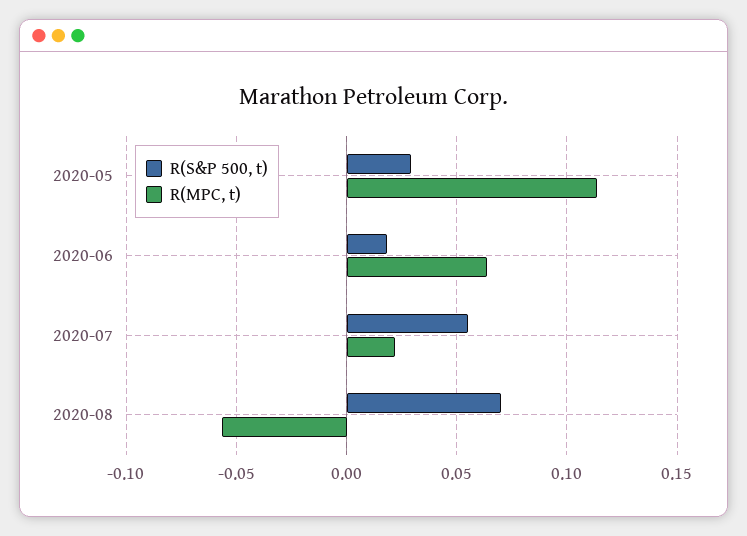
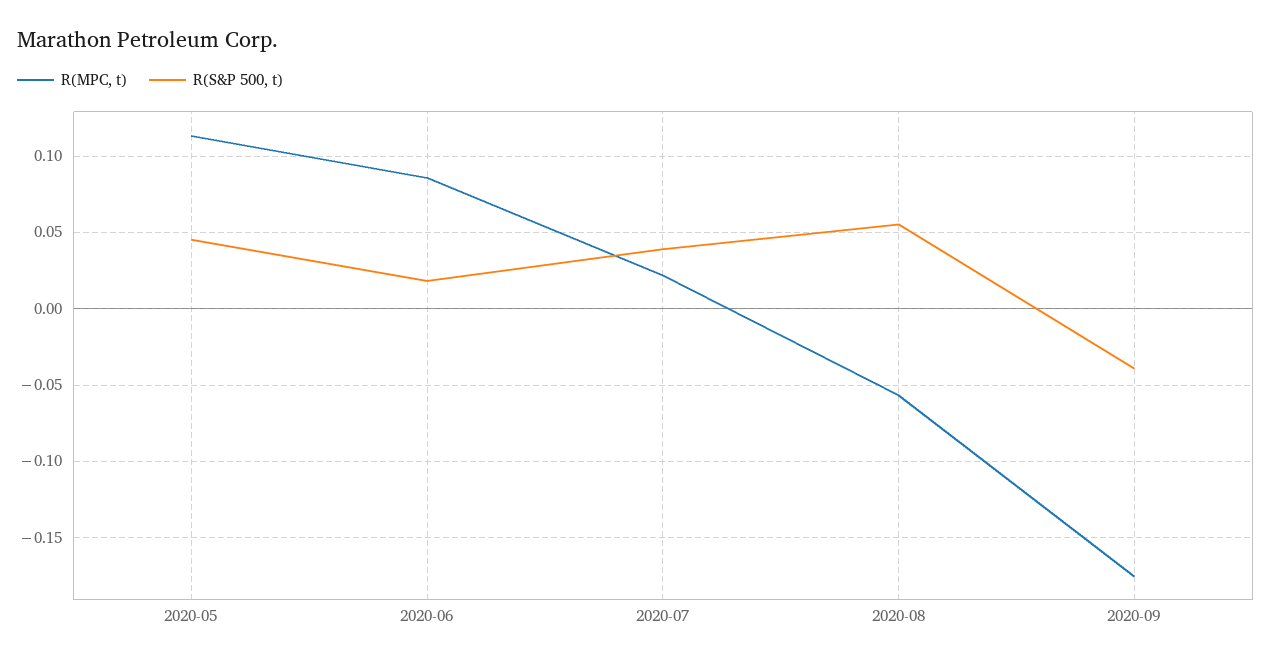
R(S&P 500, t), 2020-05: 0.03 -> 0.045
R(MPC, t), 2020-06: 0.065 -> 0.085
R(S&P 500, t), 2020-07: 0.055 -> 0.04
R(S&P 500, t), 2020-08: 0.07 -> 0.055
R(MPC, t), 2020-09: none -> -0.175
R(S&P 500, t), 2020-09: none -> -0.04

